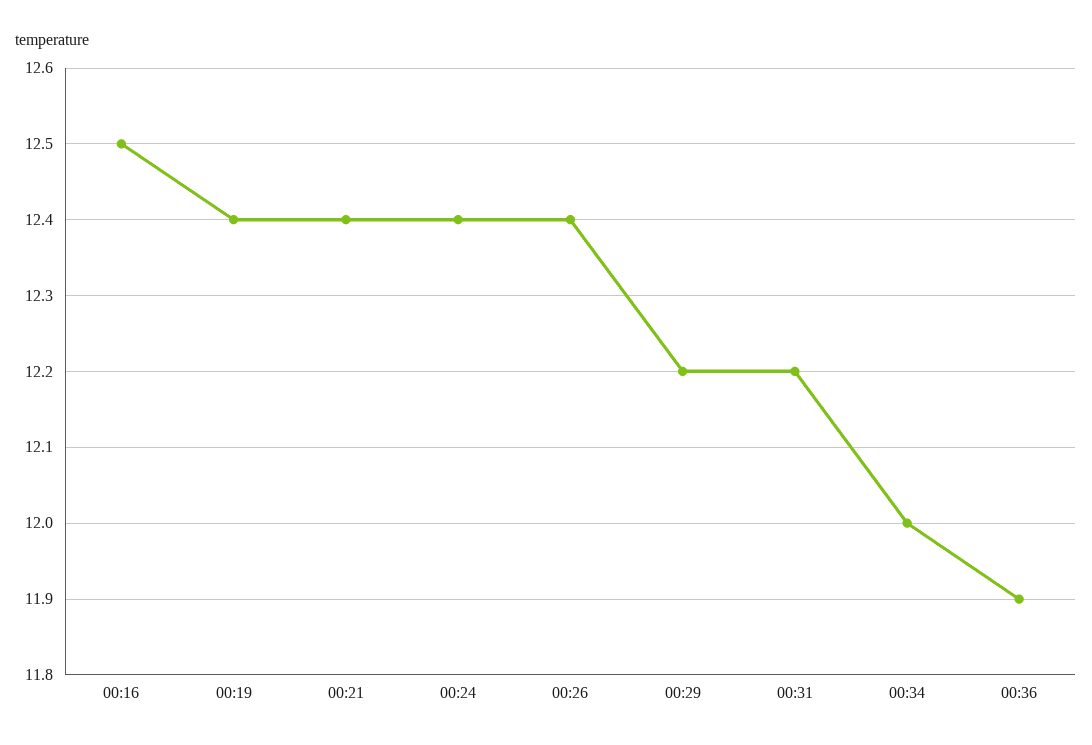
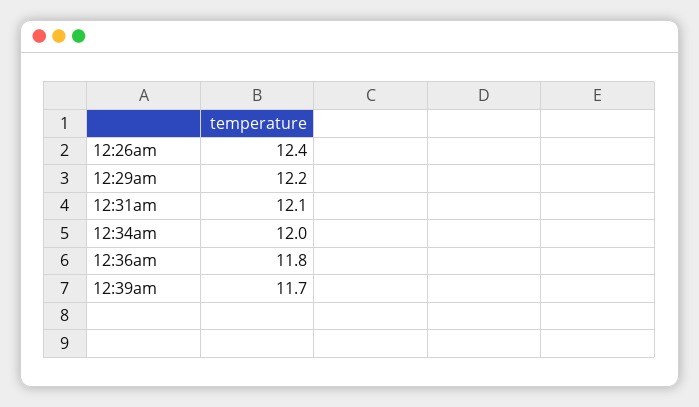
00:16: 12.5 -> none
00:19: 12.4 -> none
00:21: 12.4 -> none
00:24: 12.4 -> none
00:31: 12.2 -> 12.1
00:36: 11.9 -> 11.8
12:39am: none -> 11.7

